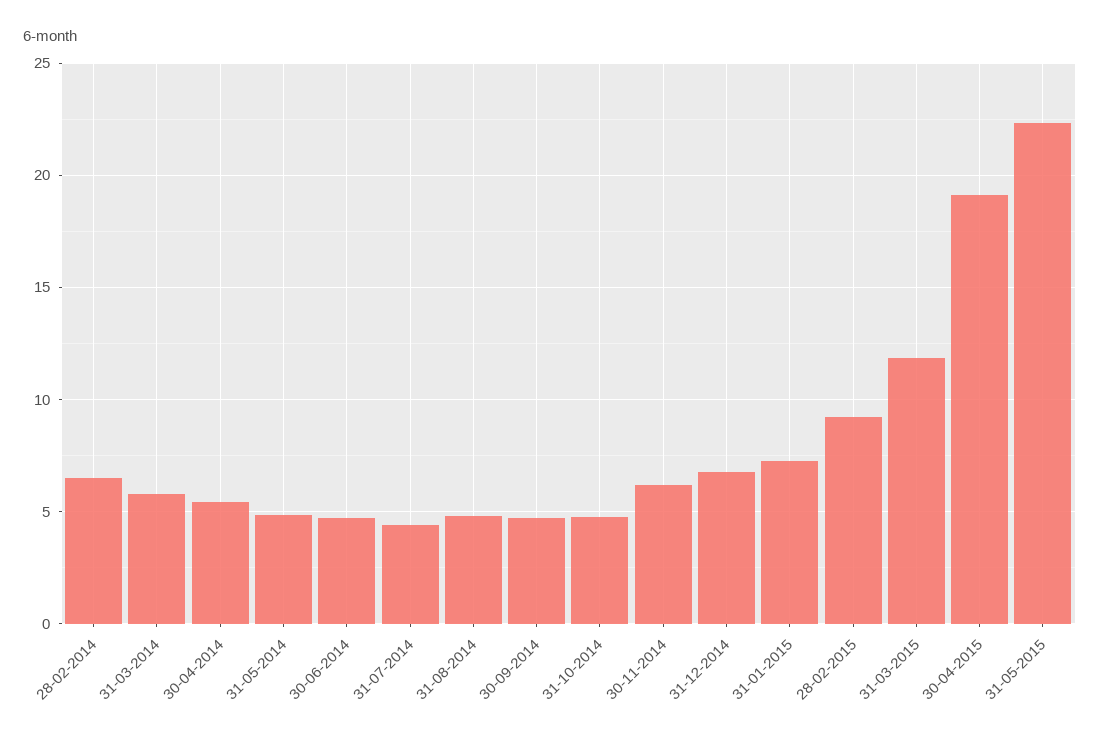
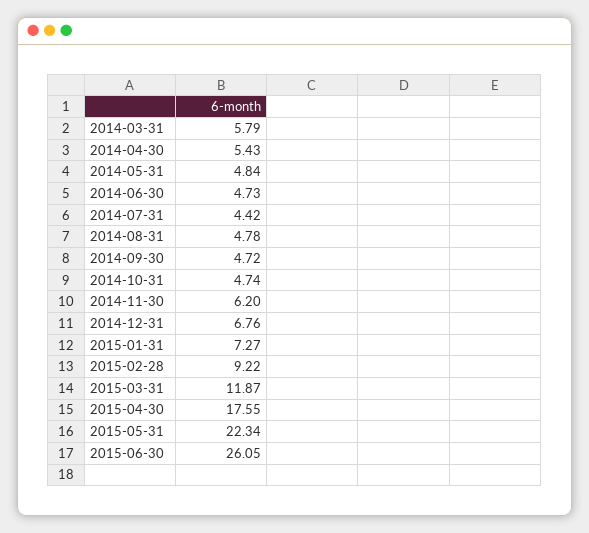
28-02-2014: 6.5 -> none
30-04-2015: 19 -> 17.55
2015-06-30: none -> 26.05

